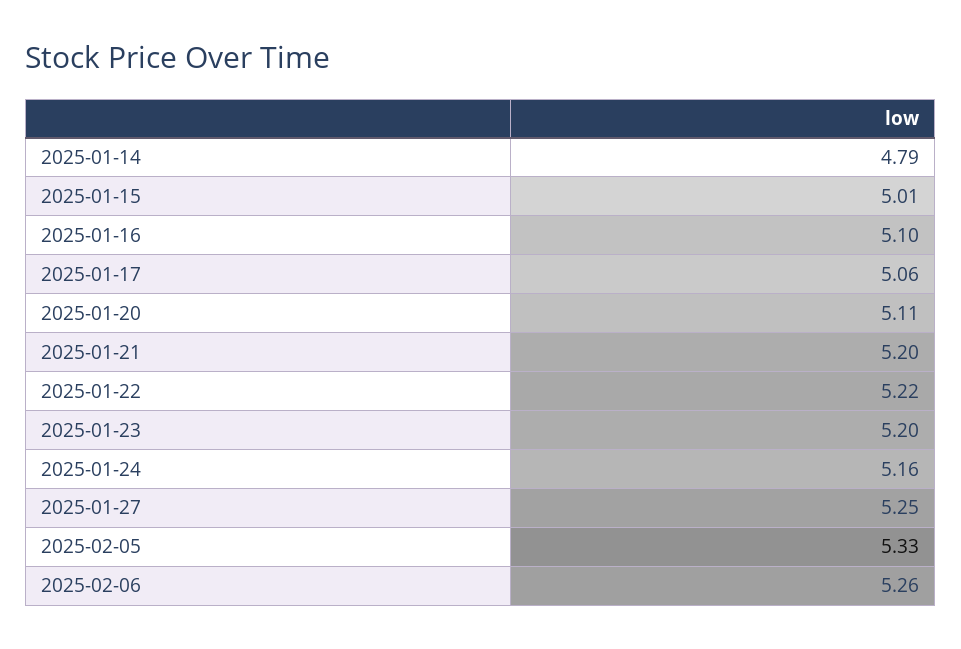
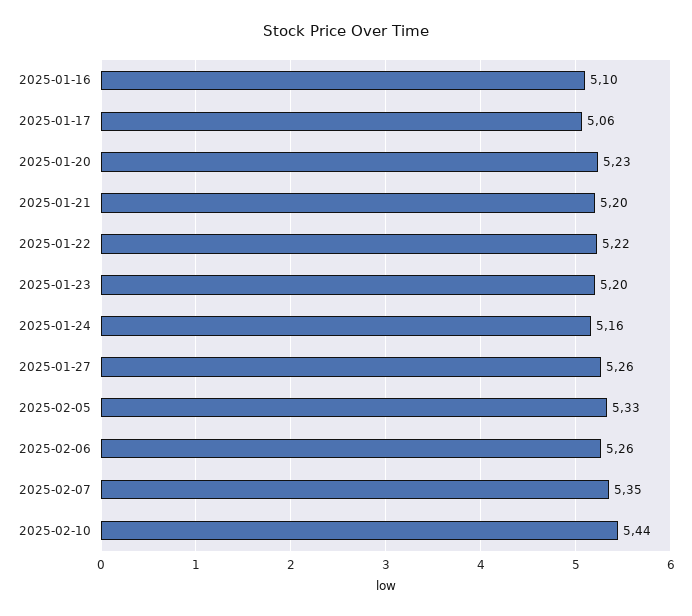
2025-01-14: 4.79 -> none
2025-01-15: 5.01 -> none
2025-01-20: 5.11 -> 5.23
2025-01-27: 5.25 -> 5.26
2025-02-07: none -> 5.35
2025-02-10: none -> 5.44

